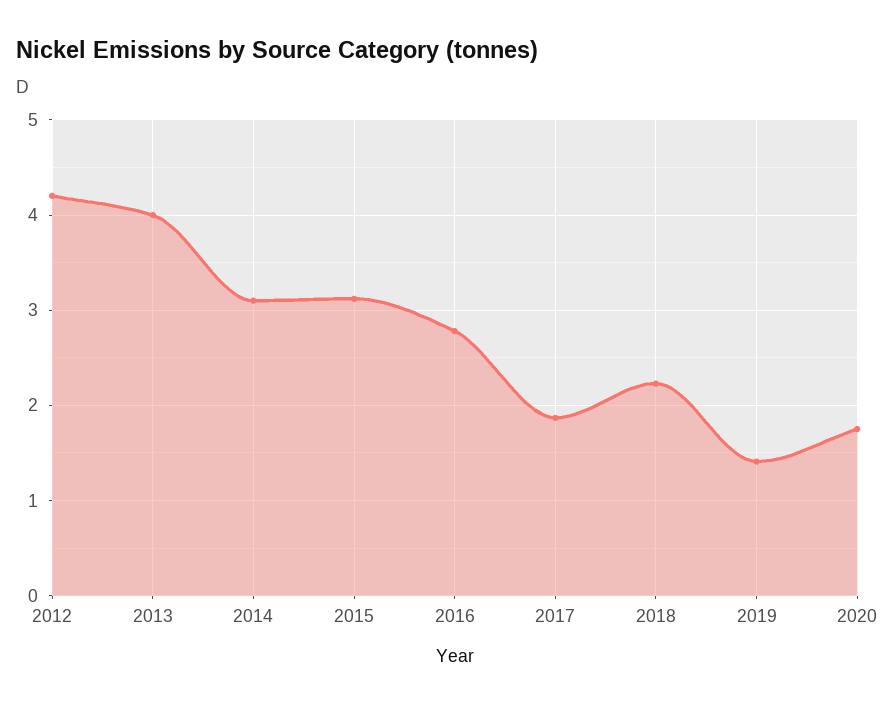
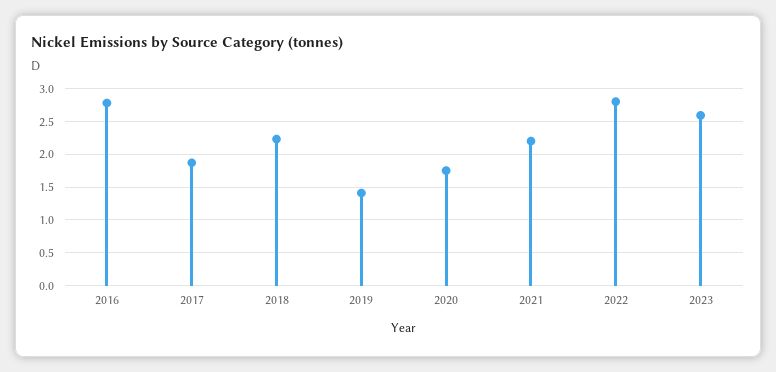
2012: 4.2 -> none
2013: 4 -> none
2014: 3.1 -> none
2015: 3.1 -> none
2021: none -> 2.2
2022: none -> 2.8
2023: none -> 2.6

